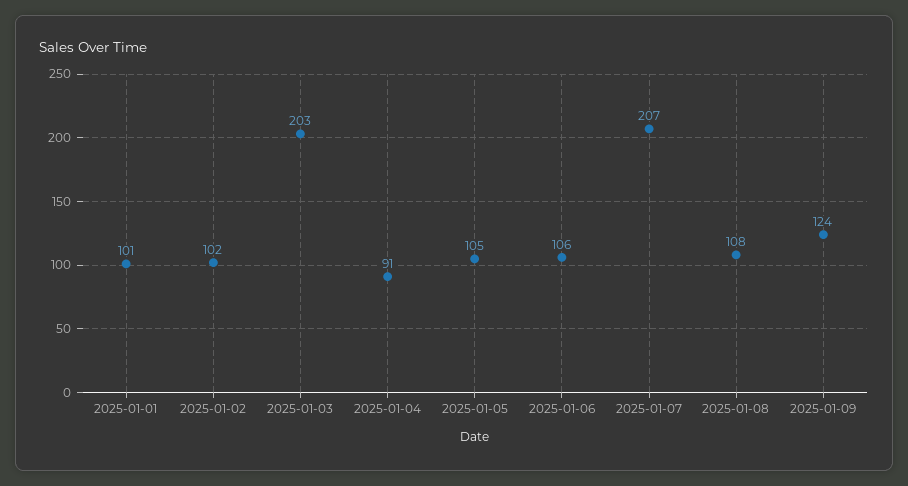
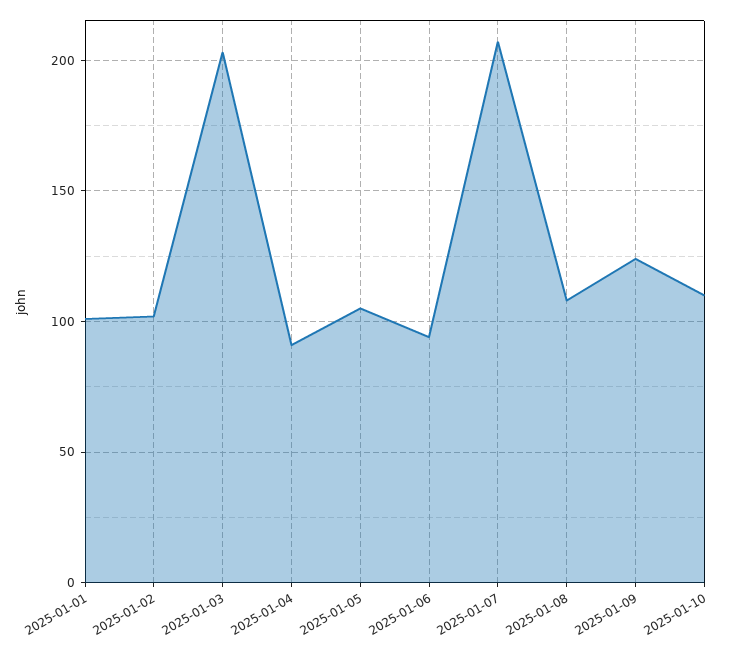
2025-01-06: 106 -> 95
2025-01-10: none -> 110

